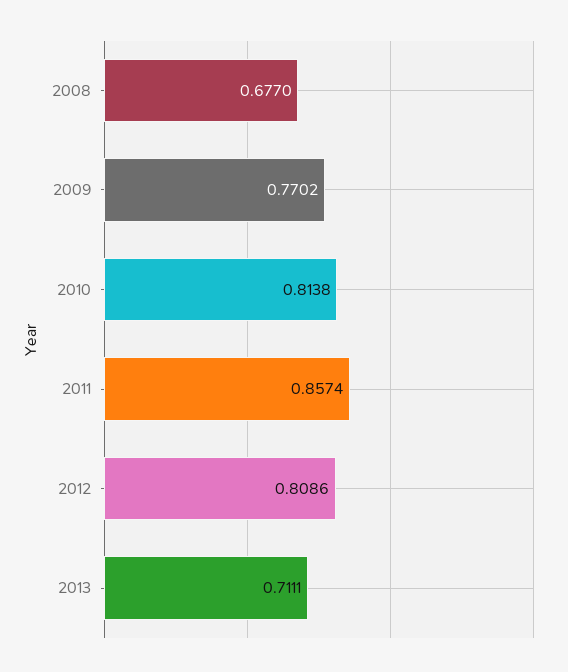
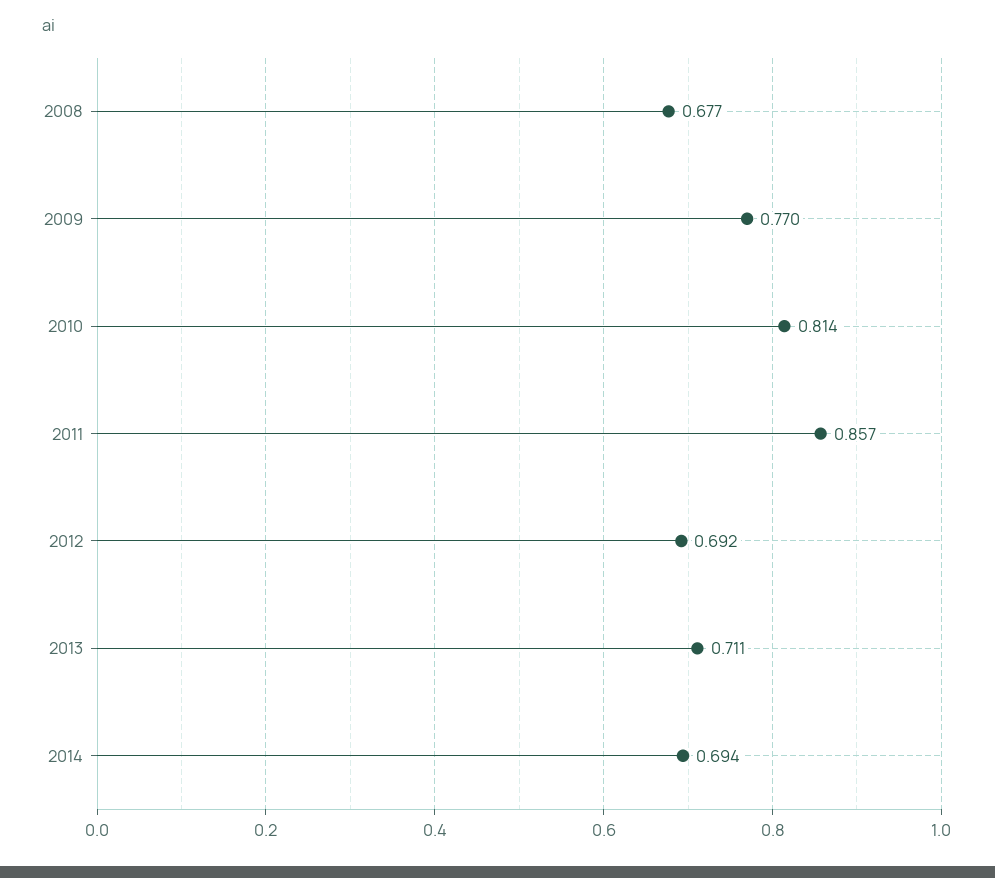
2012: 0.8086 -> 0.692
2014: none -> 0.694

